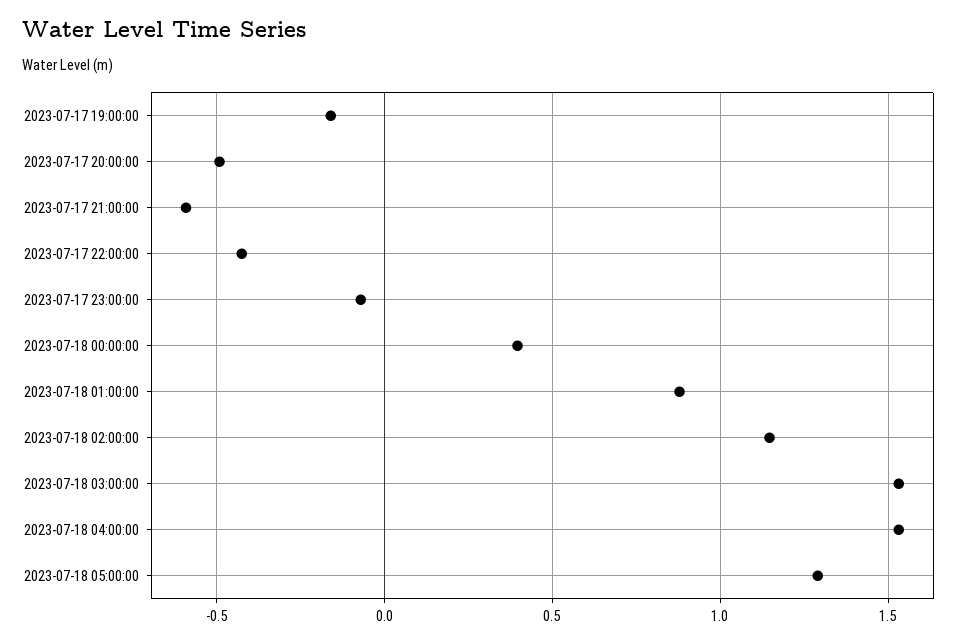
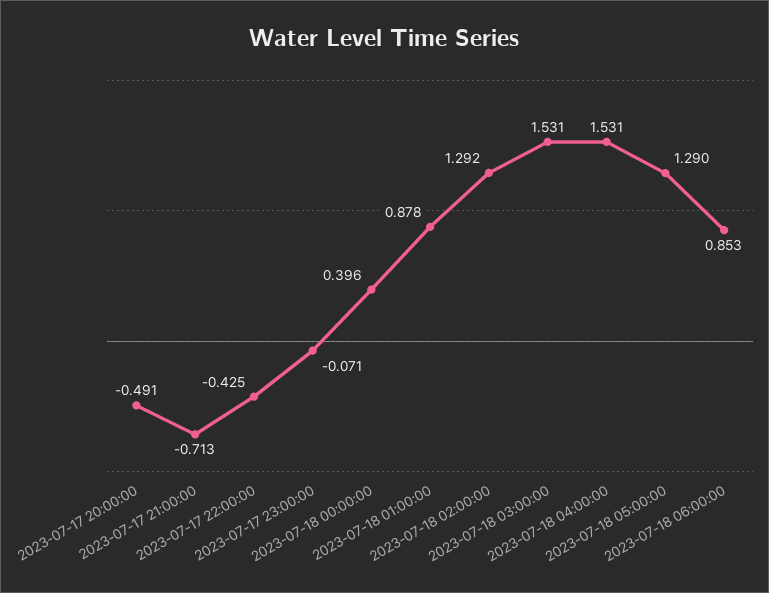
2023-07-17 19:00:00: -0.15 -> none
2023-07-17 21:00:00: -0.6 -> -0.713
2023-07-18 02:00:00: 1.15 -> 1.292
2023-07-18 06:00:00: none -> 0.853

